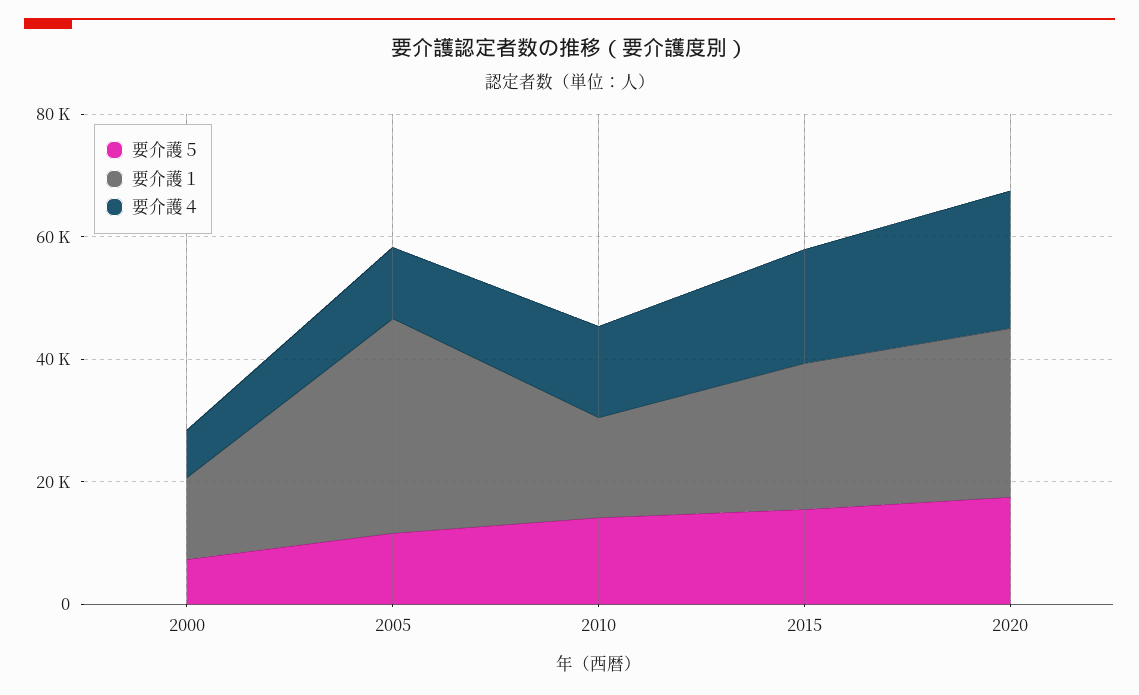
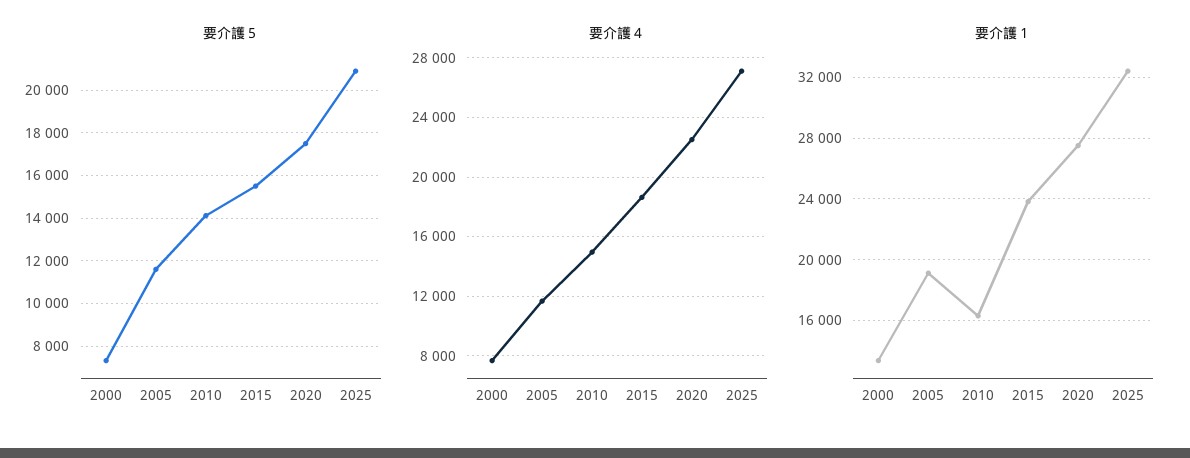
要介護１, 2005: 35000 -> 19000
要介護５, 2025: none -> 21000
要介護４, 2025: none -> 27000
要介護１, 2025: none -> 32500

